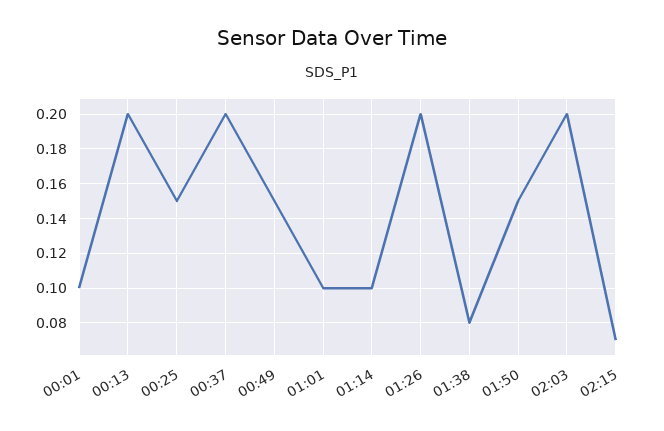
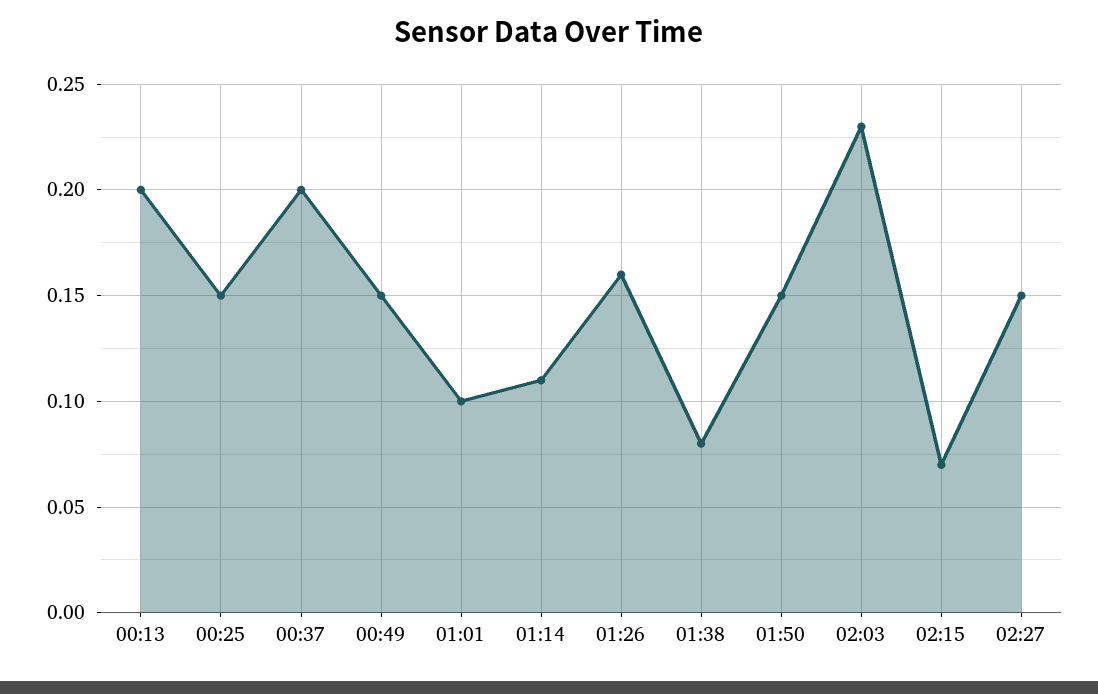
00:01: 0.1 -> none
01:14: 0.1 -> 0.11
01:26: 0.2 -> 0.16
02:03: 0.2 -> 0.23
02:27: none -> 0.15

